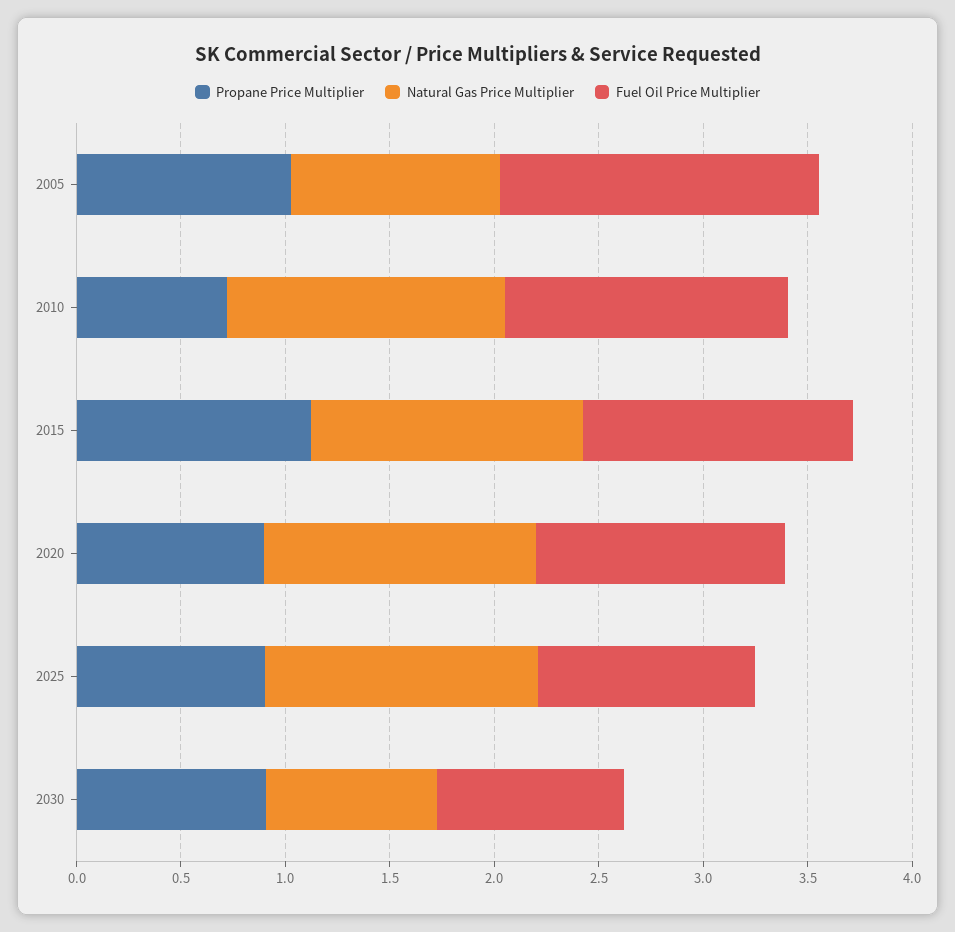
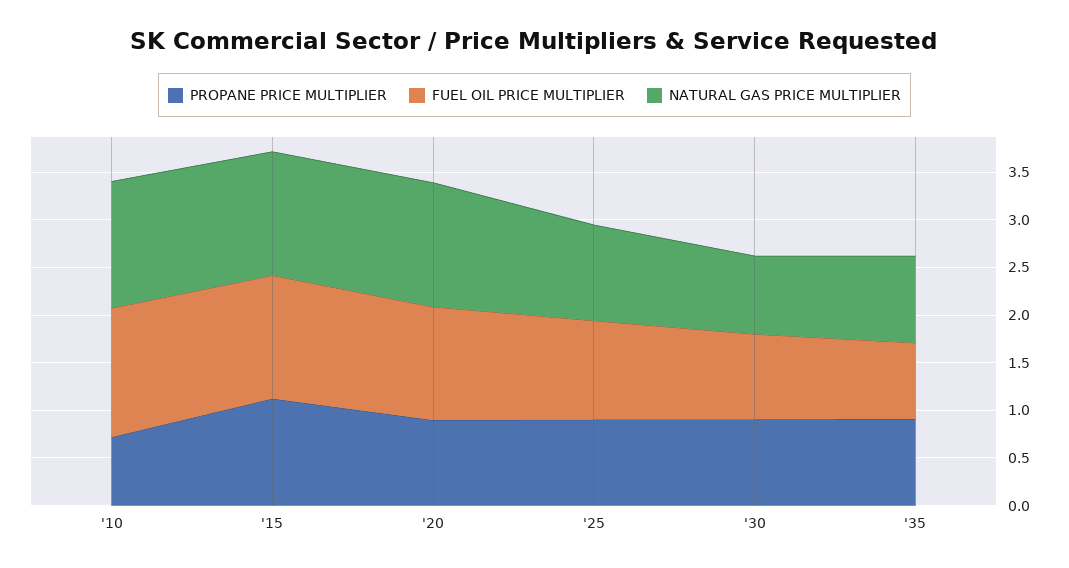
Propane Price Multiplier, 2005: 1 -> none
Natural Gas Price Multiplier, 2005: 1 -> none
Fuel Oil Price Multiplier, 2005: 1.5 -> none
Natural Gas Price Multiplier, 2025: 1.3 -> 1
Propane Price Multiplier, '35: none -> 0.9
Fuel Oil Price Multiplier, '35: none -> 0.8
Natural Gas Price Multiplier, '35: none -> 0.9

